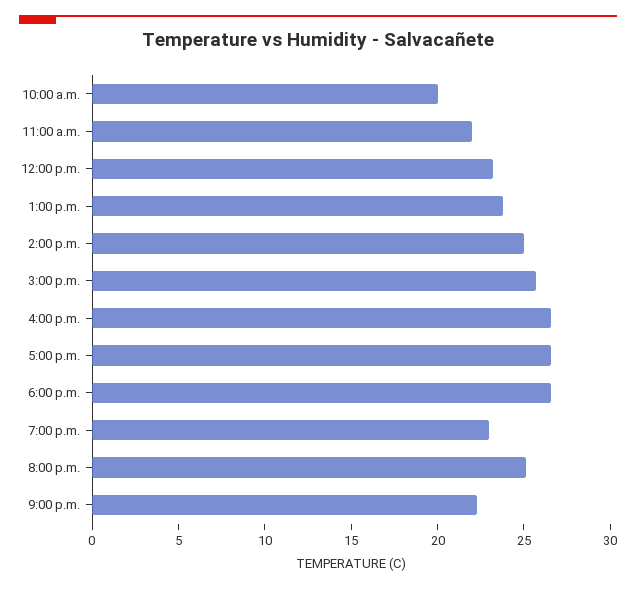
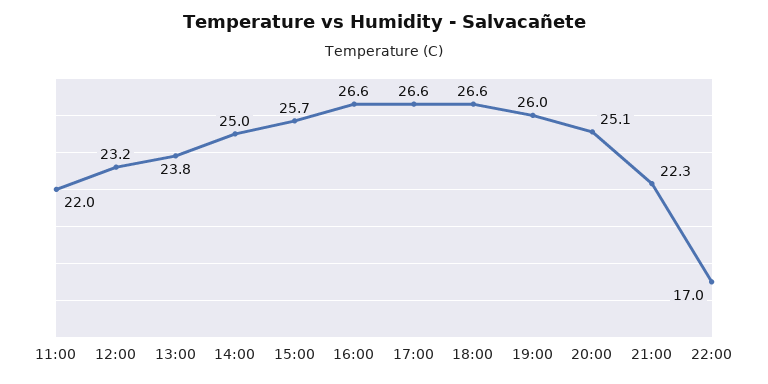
10:00 a.m.: 20 -> none
7:00 p.m.: 23 -> 26
22:00: none -> 17

